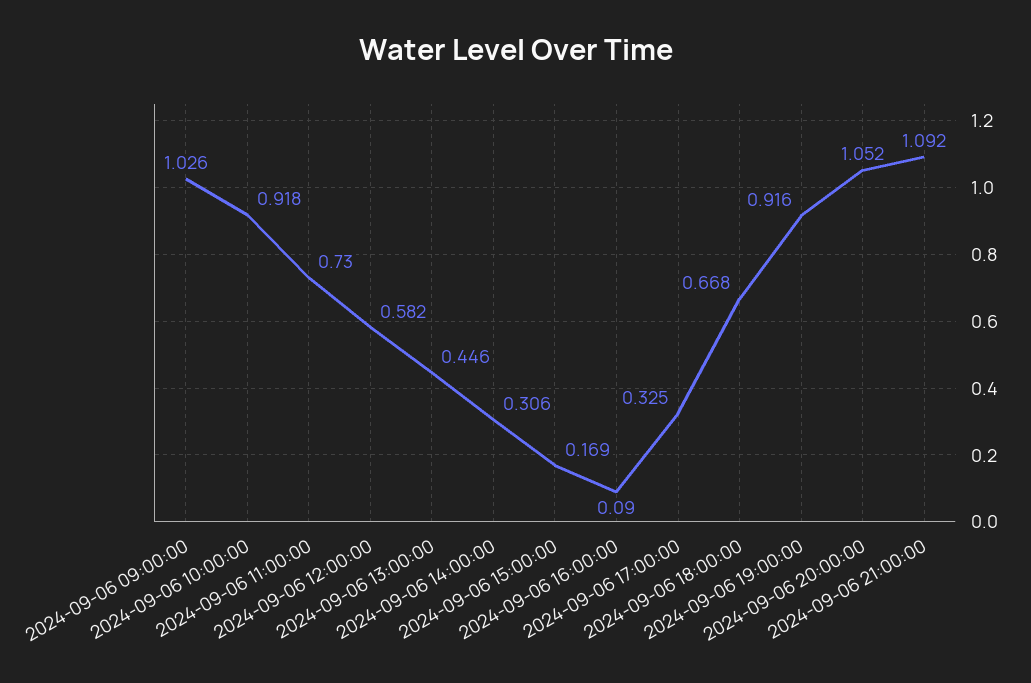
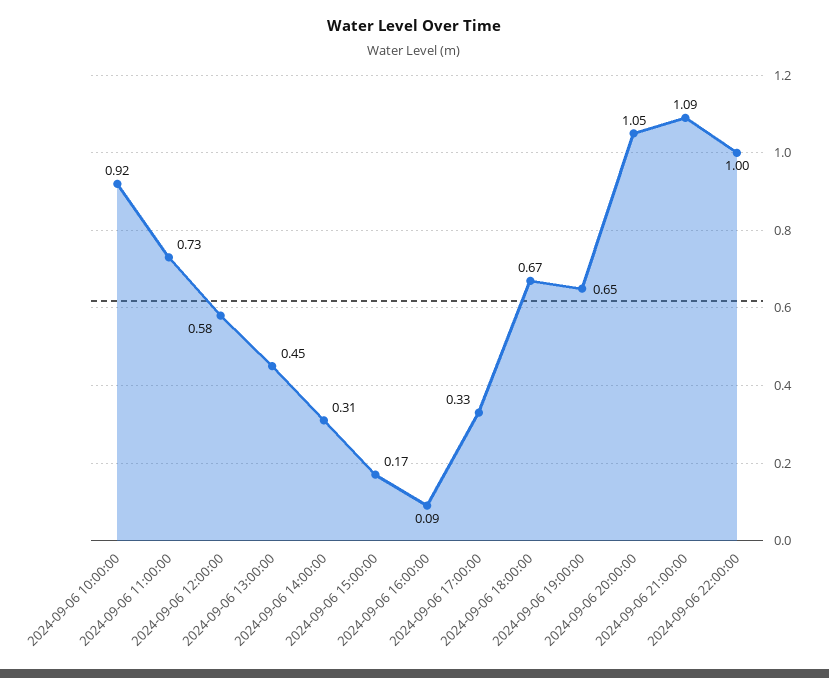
2024-09-06 09:00:00: 1.026 -> none
2024-09-06 19:00:00: 0.916 -> 0.65
2024-09-06 22:00:00: none -> 1

